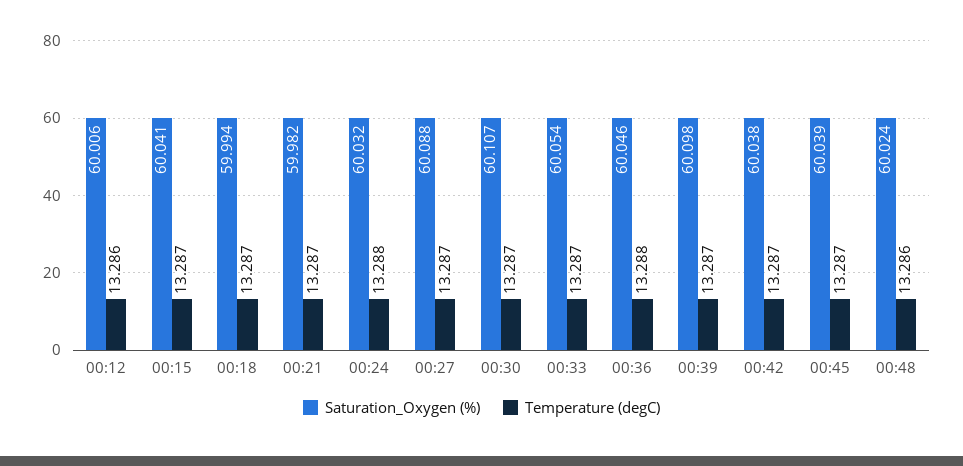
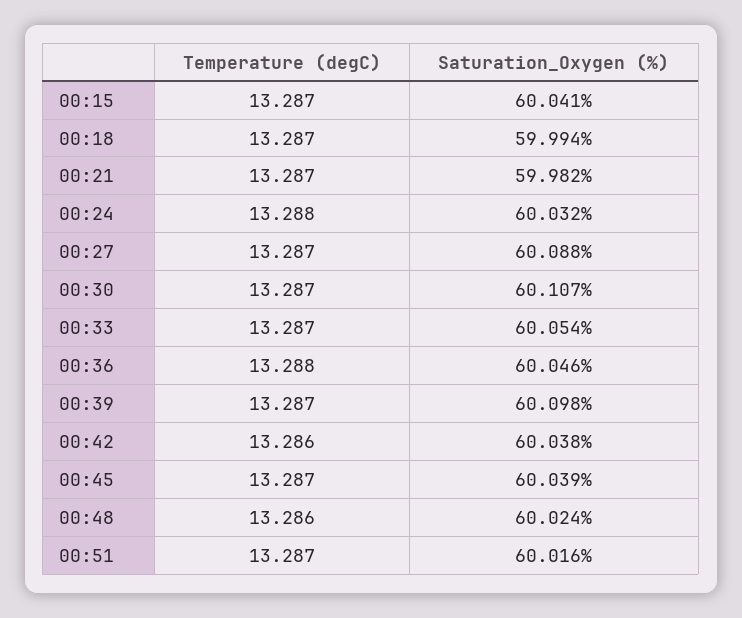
Saturation_Oxygen (%), 00:12: 60.006 -> none
Temperature (degC), 00:12: 13.286 -> none
Temperature (degC), 00:42: 13.287 -> 13.286
Temperature (degC), 00:51: none -> 13.287
Saturation_Oxygen (%), 00:51: none -> 60.016

